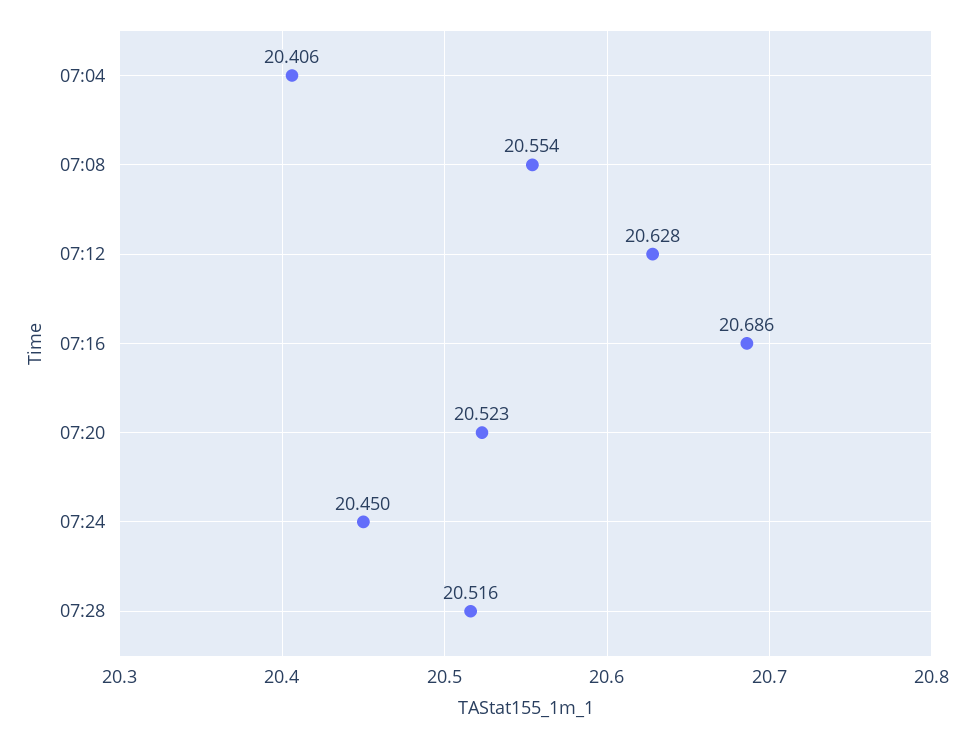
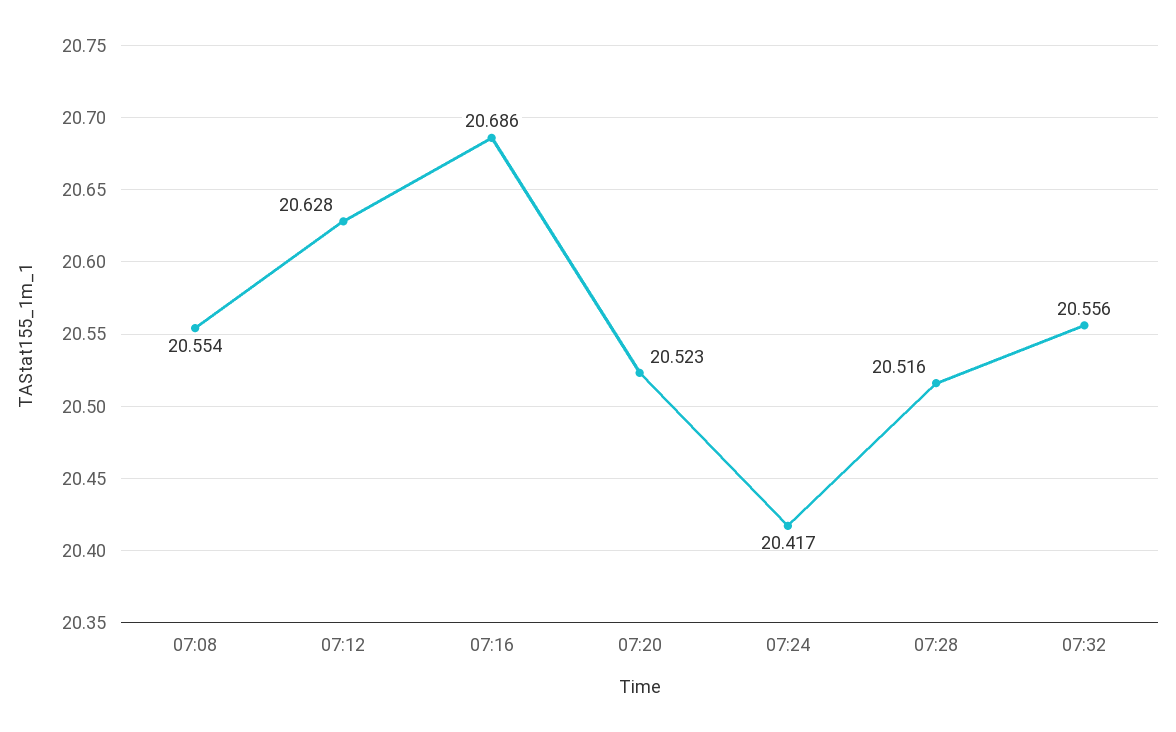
07:04: 20.406 -> none
07:24: 20.45 -> 20.417
07:32: none -> 20.556

